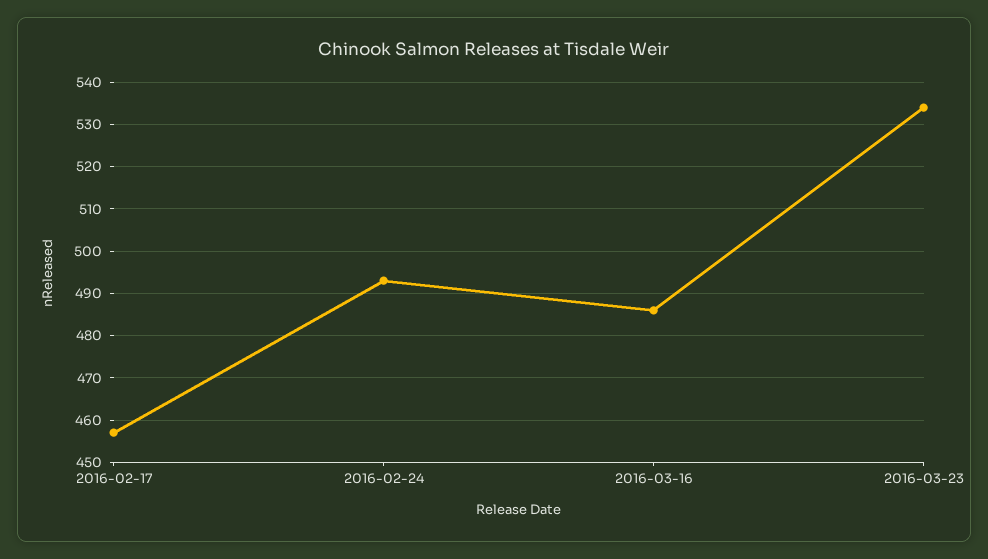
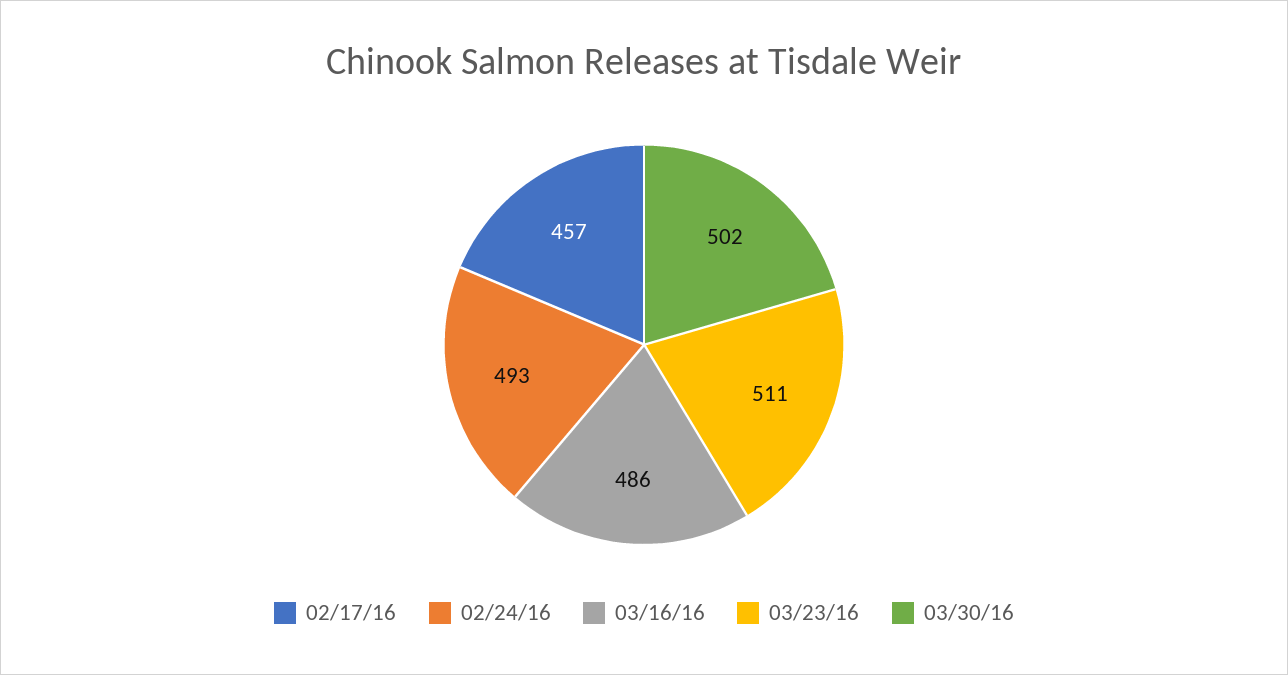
2016-03-23: 535 -> 511
03/30/16: none -> 502

